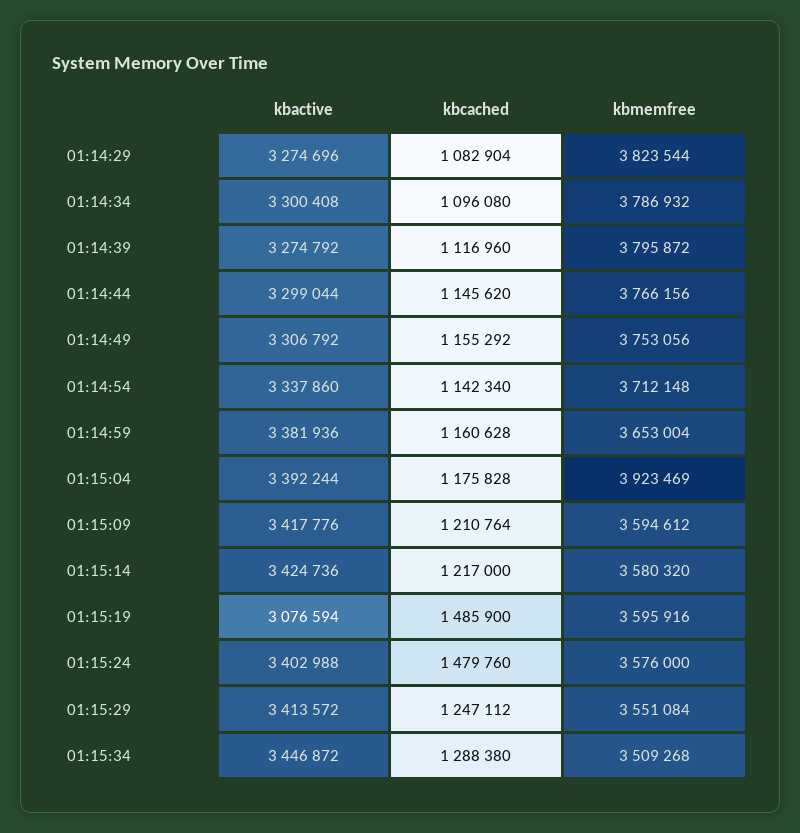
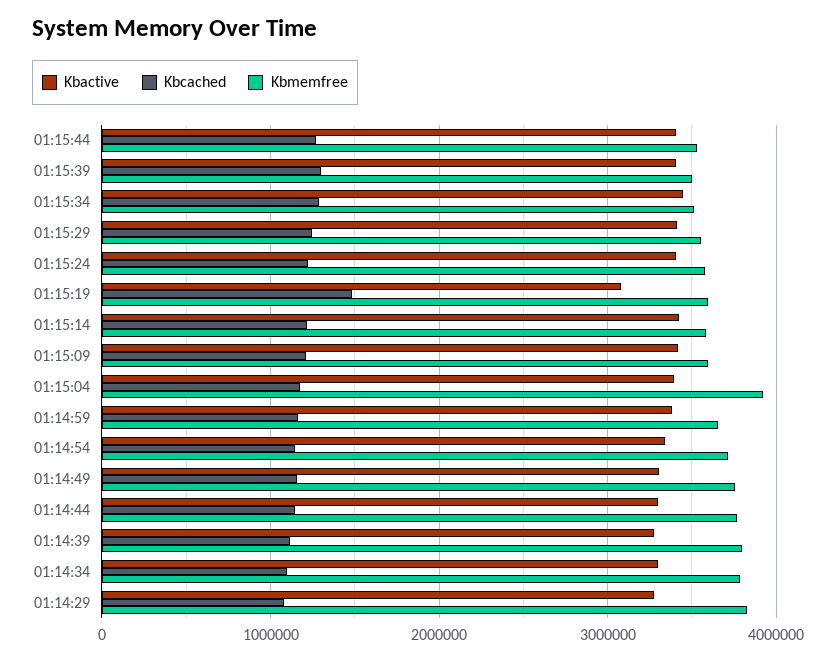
kbcached, 01:15:24: 1479760 -> 1200000
kbactive, 01:15:44: none -> 3400000
kbcached, 01:15:44: none -> 1300000
kbmemfree, 01:15:44: none -> 3500000
kbactive, 01:15:39: none -> 3400000
kbcached, 01:15:39: none -> 1300000
kbmemfree, 01:15:39: none -> 3500000

